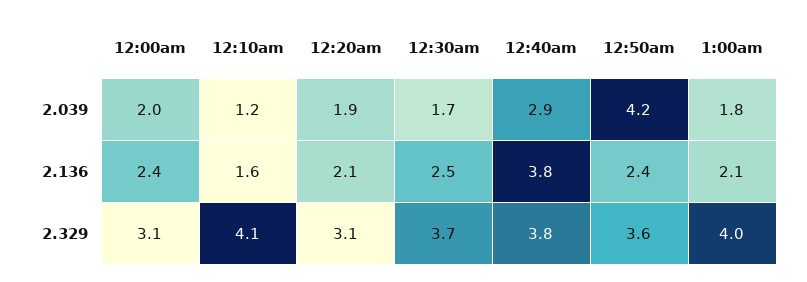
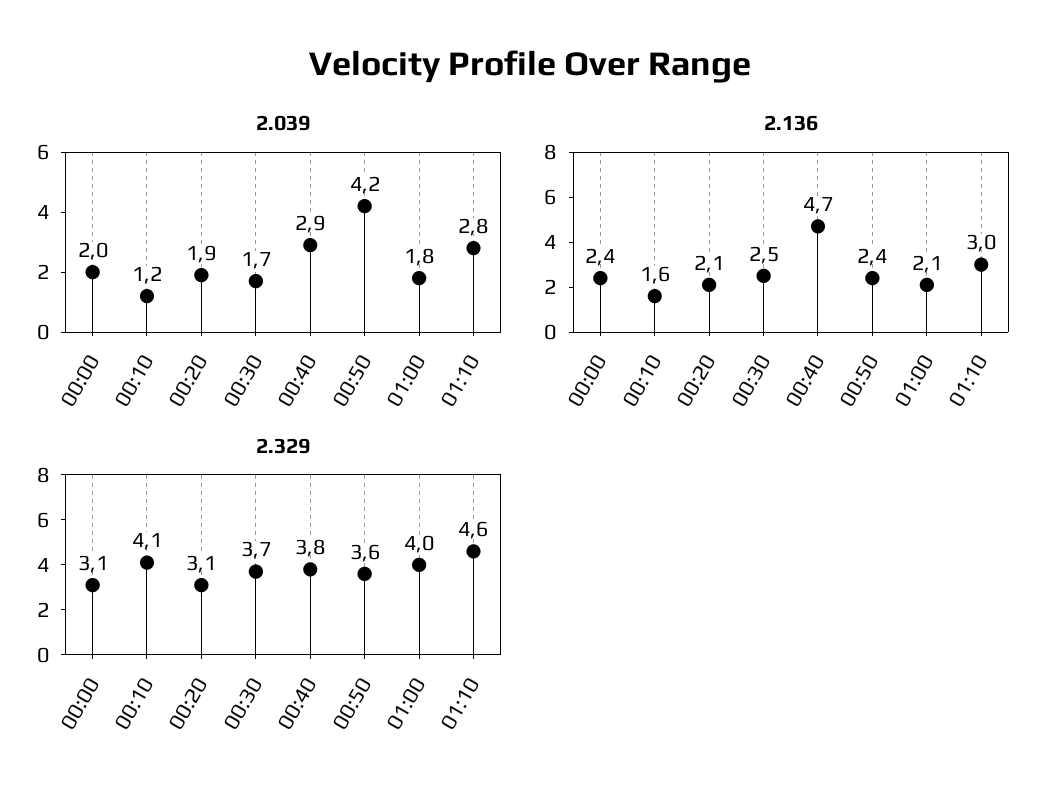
2.136, 12:40am: 3.8 -> 4.7
2.039, 01:10: none -> 2.8
2.136, 01:10: none -> 3
2.329, 01:10: none -> 4.6

